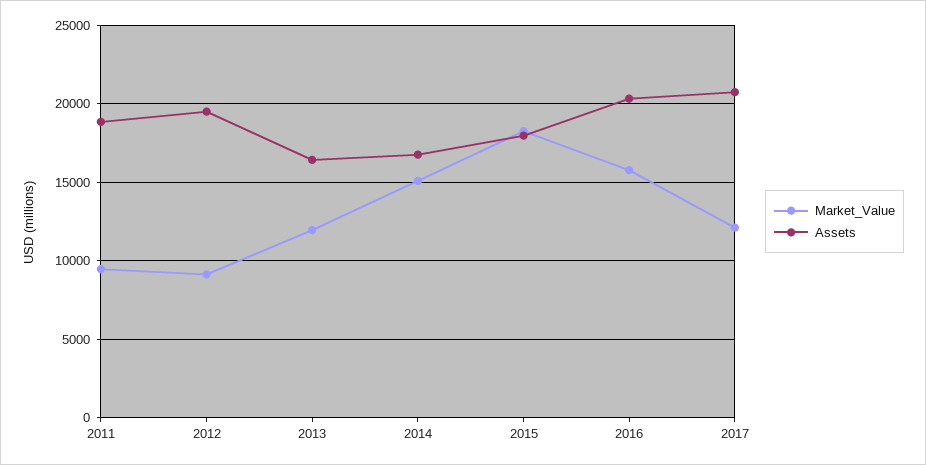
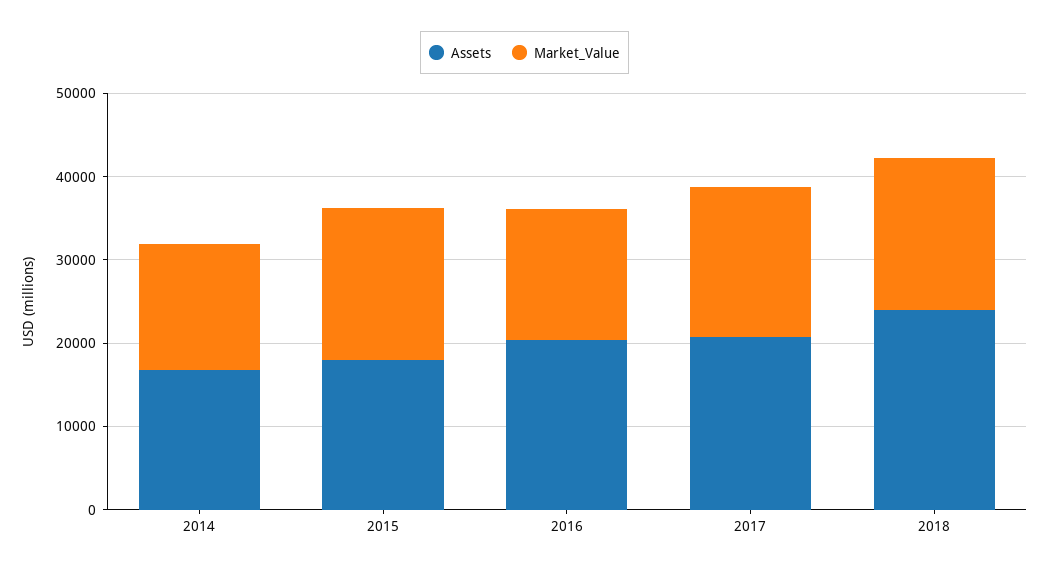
Market_Value, 2011: 9500 -> none
Assets, 2011: 19000 -> none
Market_Value, 2012: 9000 -> none
Assets, 2012: 19500 -> none
Market_Value, 2013: 12000 -> none
Assets, 2013: 16500 -> none
Market_Value, 2017: 12000 -> 18000
Assets, 2018: none -> 24000
Market_Value, 2018: none -> 18000

